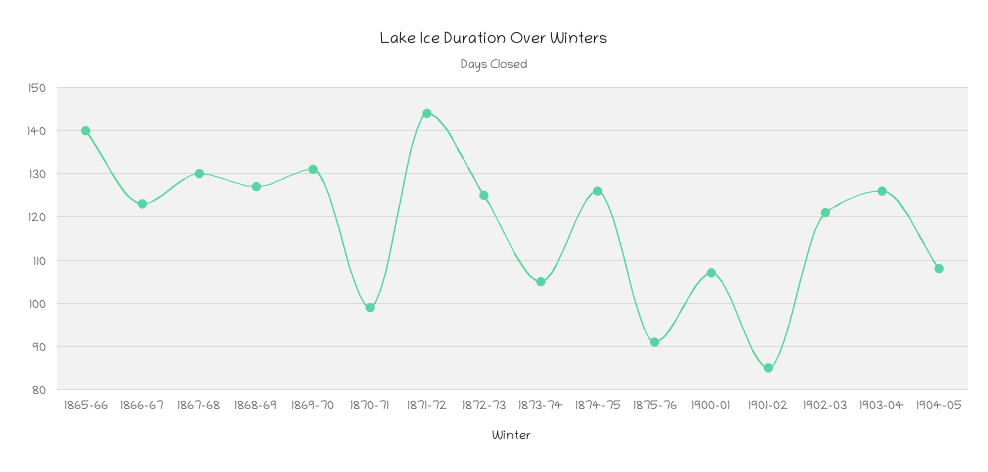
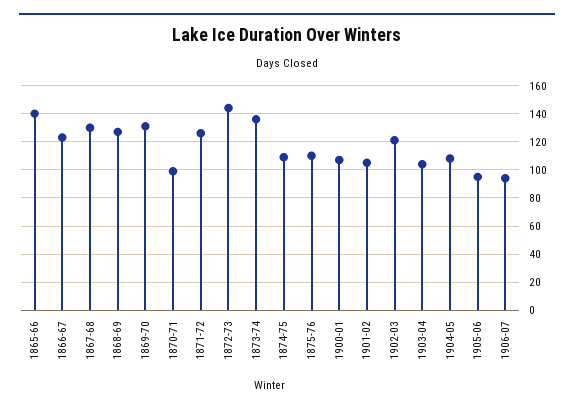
1871-72: 145 -> 125
1872-73: 125 -> 145
1873-74: 105 -> 135
1874-75: 125 -> 110
1875-76: 90 -> 110
1901-02: 85 -> 105
1903-04: 125 -> 105
1905-06: none -> 95
1906-07: none -> 95

